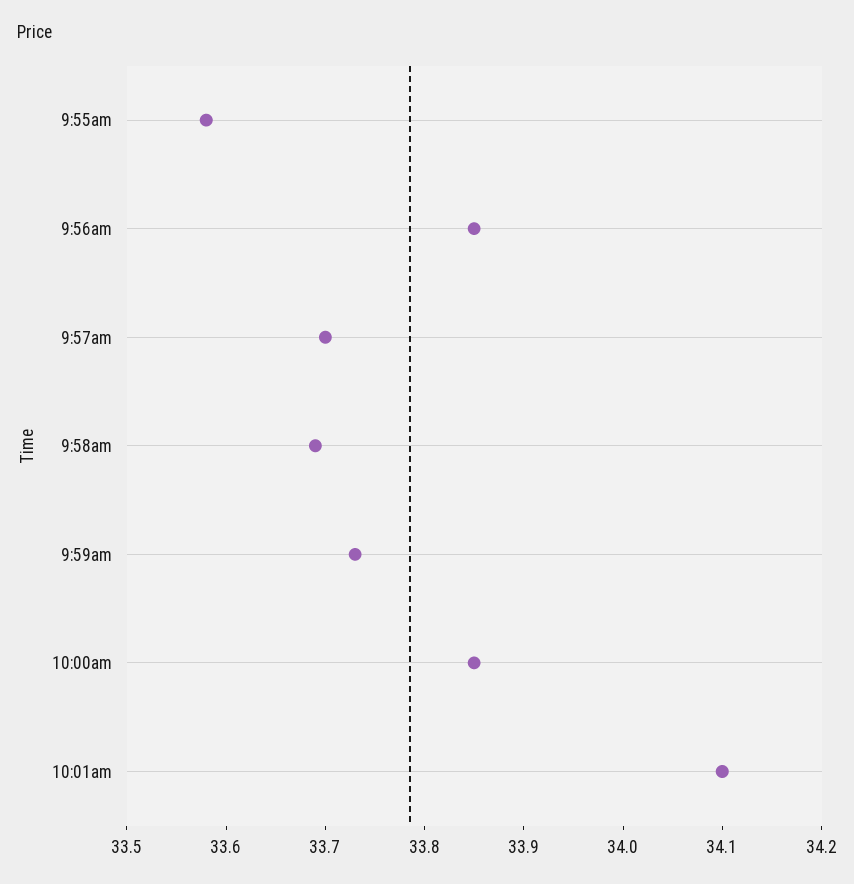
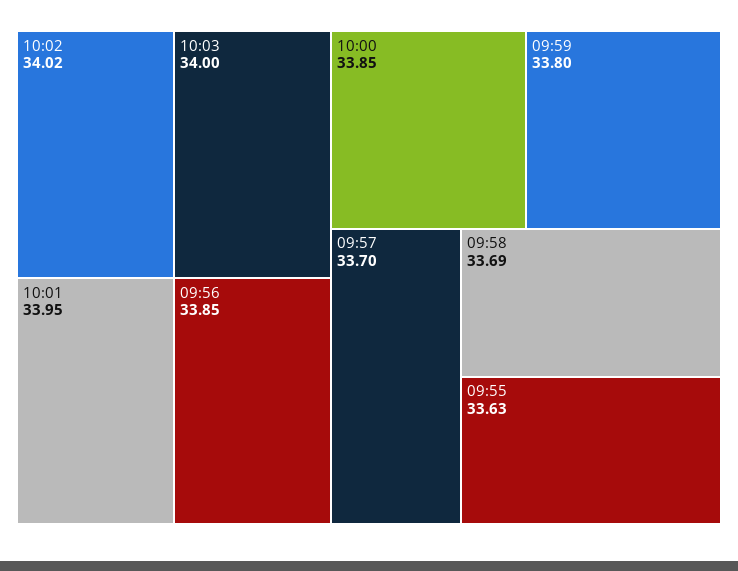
9:55am: 33.58 -> 33.63
9:59am: 33.73 -> 33.8
10:01am: 34.1 -> 33.95
10:02: none -> 34.02
10:03: none -> 34

